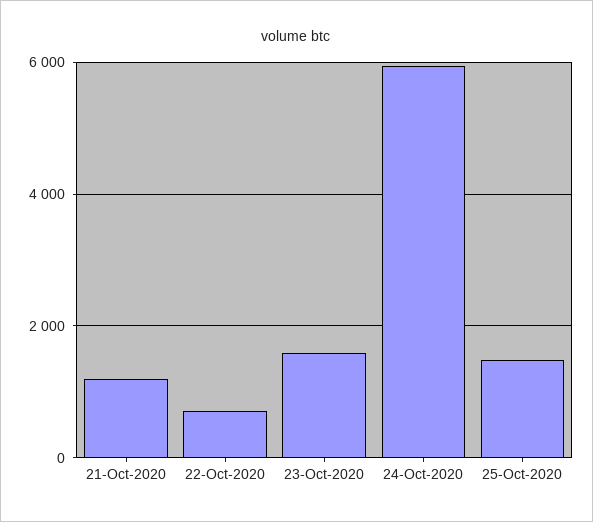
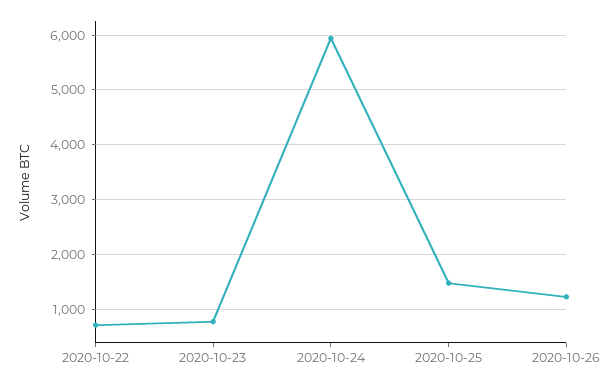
21-Oct-2020: 1200 -> none
23-Oct-2020: 1600 -> 800
2020-10-26: none -> 1200

